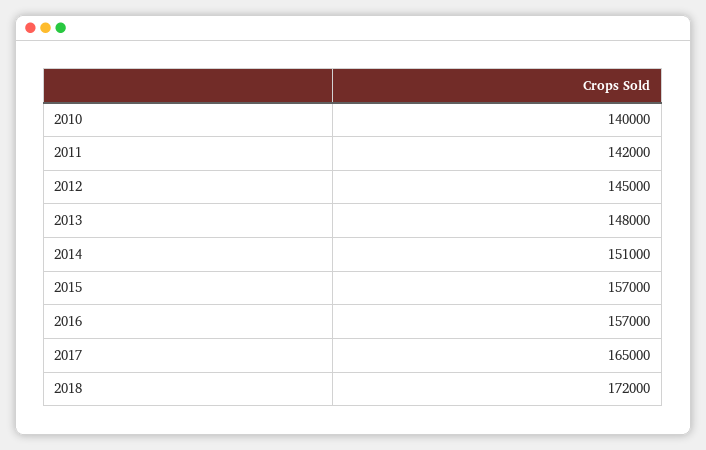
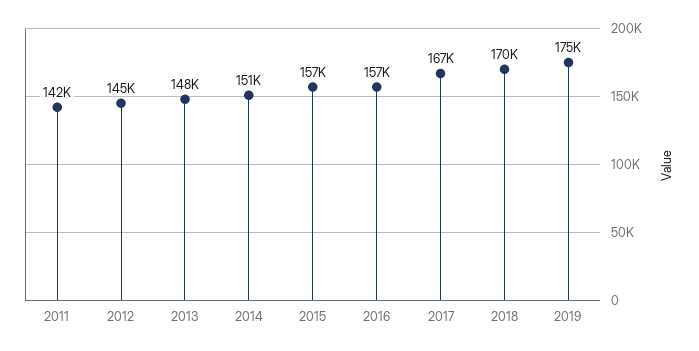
2010: 140000 -> none
2017: 165000 -> 167000
2018: 172000 -> 170000
2019: none -> 175000

